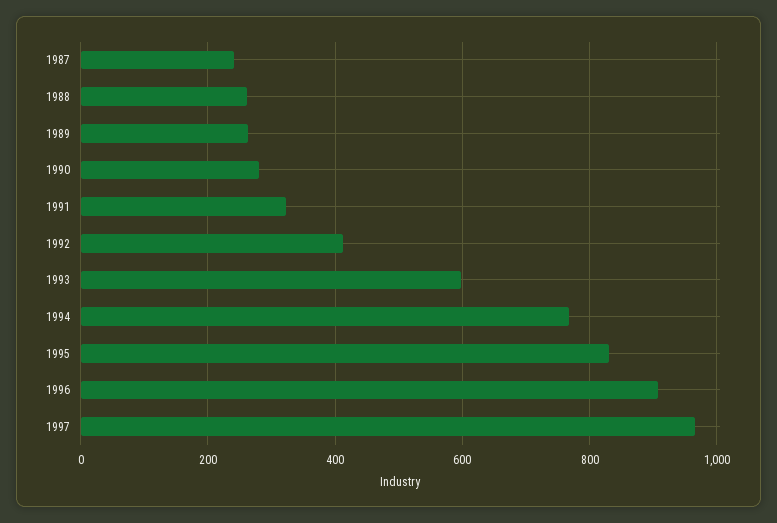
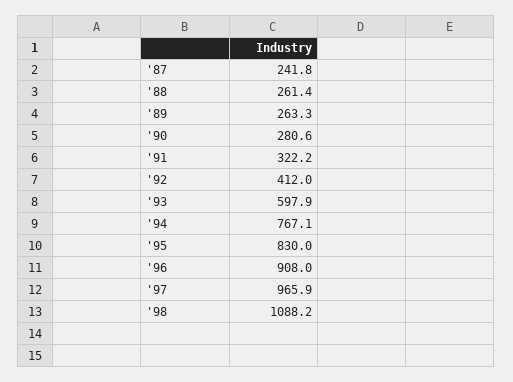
'98: none -> 1088.2

